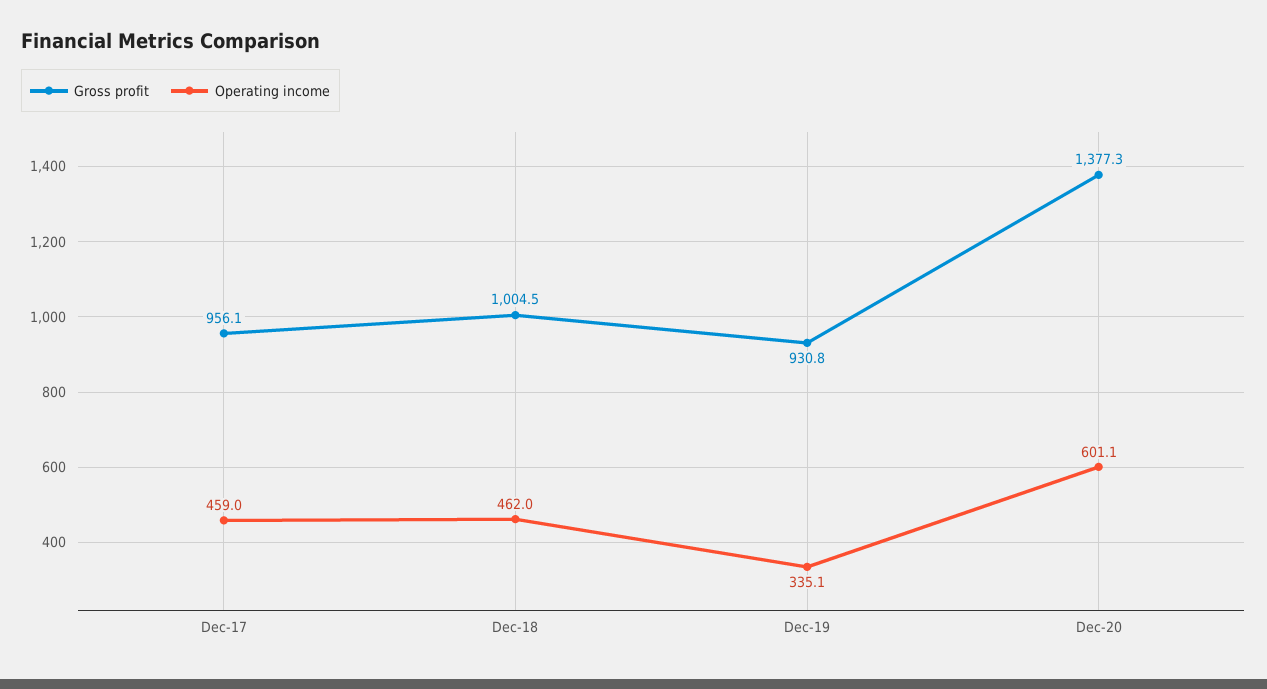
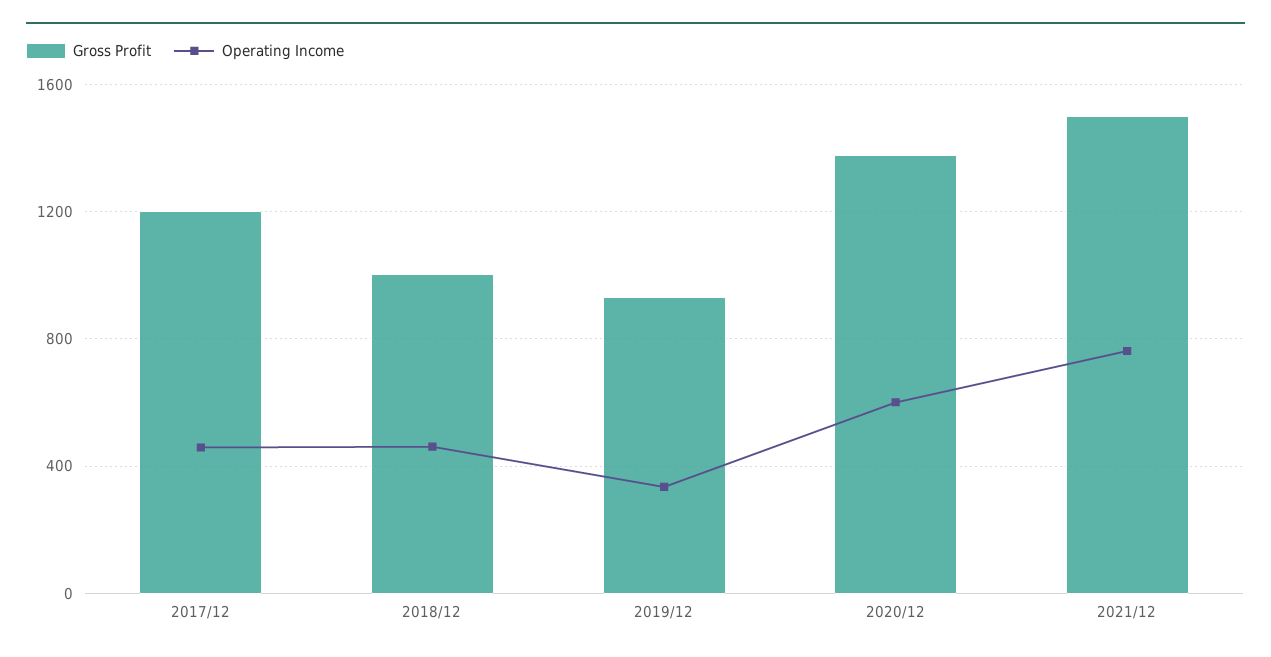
Gross profit, Dec-17: 956.1 -> 1200
Gross profit, 2021/12: none -> 1500
Operating income, 2021/12: none -> 750

